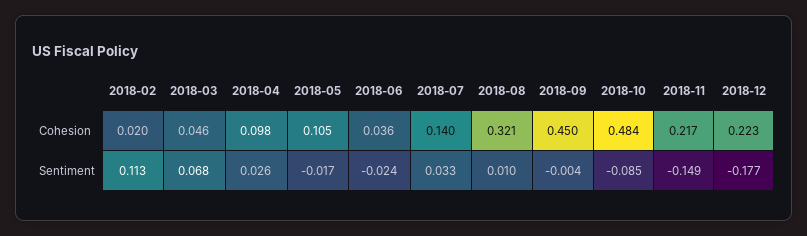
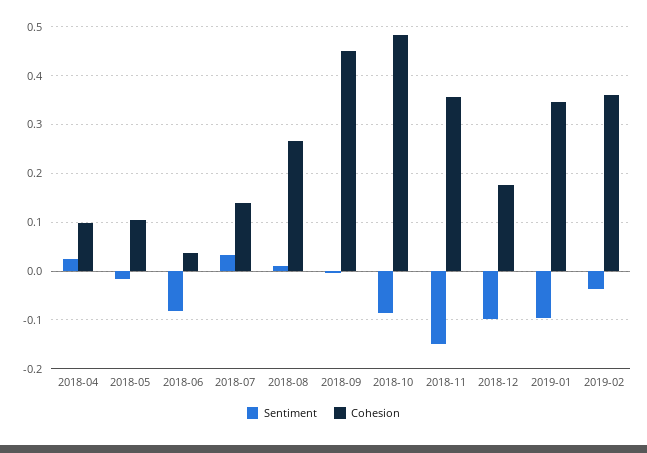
Cohesion, 2018-02: 0.02 -> none
Cohesion, 2018-03: 0.046 -> none
Cohesion, 2018-08: 0.321 -> 0.26
Cohesion, 2018-11: 0.217 -> 0.36
Cohesion, 2018-12: 0.223 -> 0.18
Sentiment, 2018-02: 0.113 -> none
Sentiment, 2018-03: 0.068 -> none
Sentiment, 2018-06: -0.024 -> -0.08
Sentiment, 2018-12: -0.177 -> -0.1
Sentiment, 2019-01: none -> -0.1
Cohesion, 2019-01: none -> 0.34
Sentiment, 2019-02: none -> -0.04
Cohesion, 2019-02: none -> 0.36

